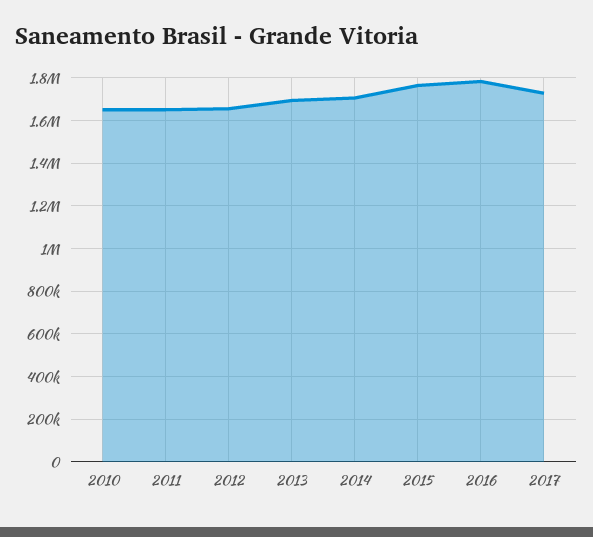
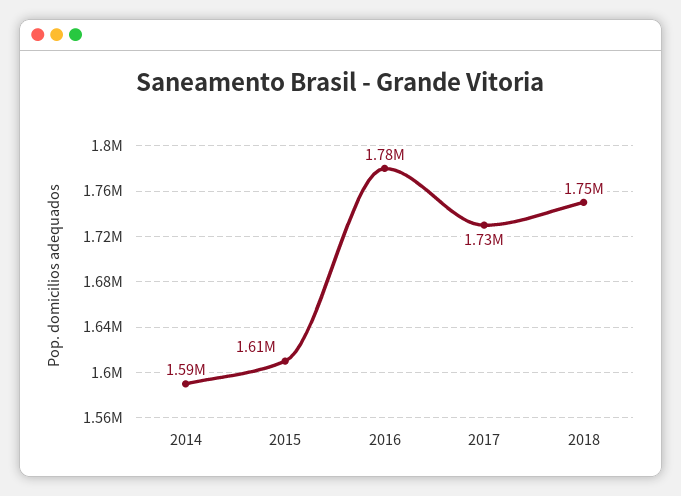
2010: 1650000 -> none
2011: 1650000 -> none
2012: 1650000 -> none
2013: 1700000 -> none
2014: 1700000 -> 1590000
2015: 1750000 -> 1610000
2018: none -> 1750000

